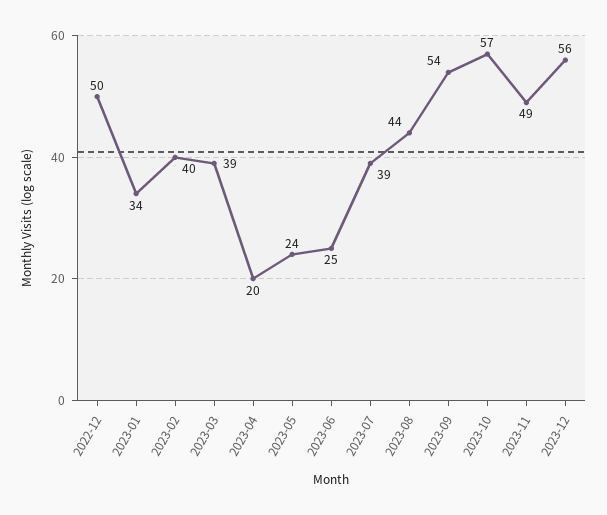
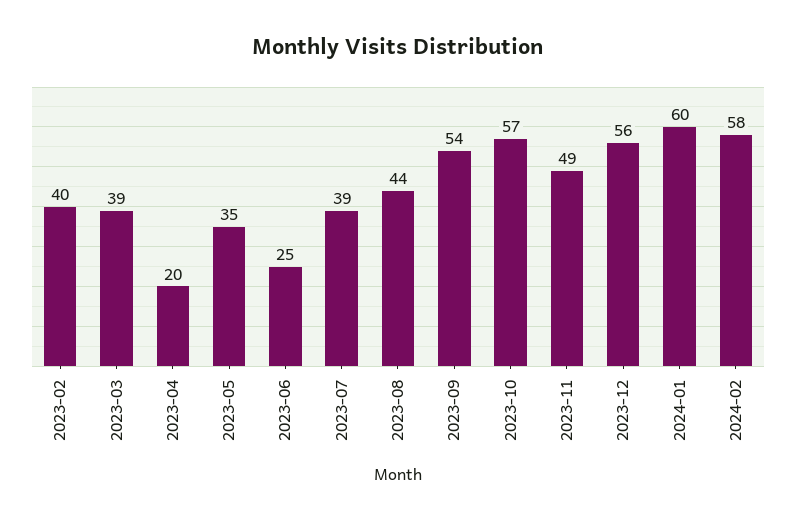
2022-12: 50 -> none
2023-01: 34 -> none
2023-05: 24 -> 35
2024-01: none -> 60
2024-02: none -> 58

